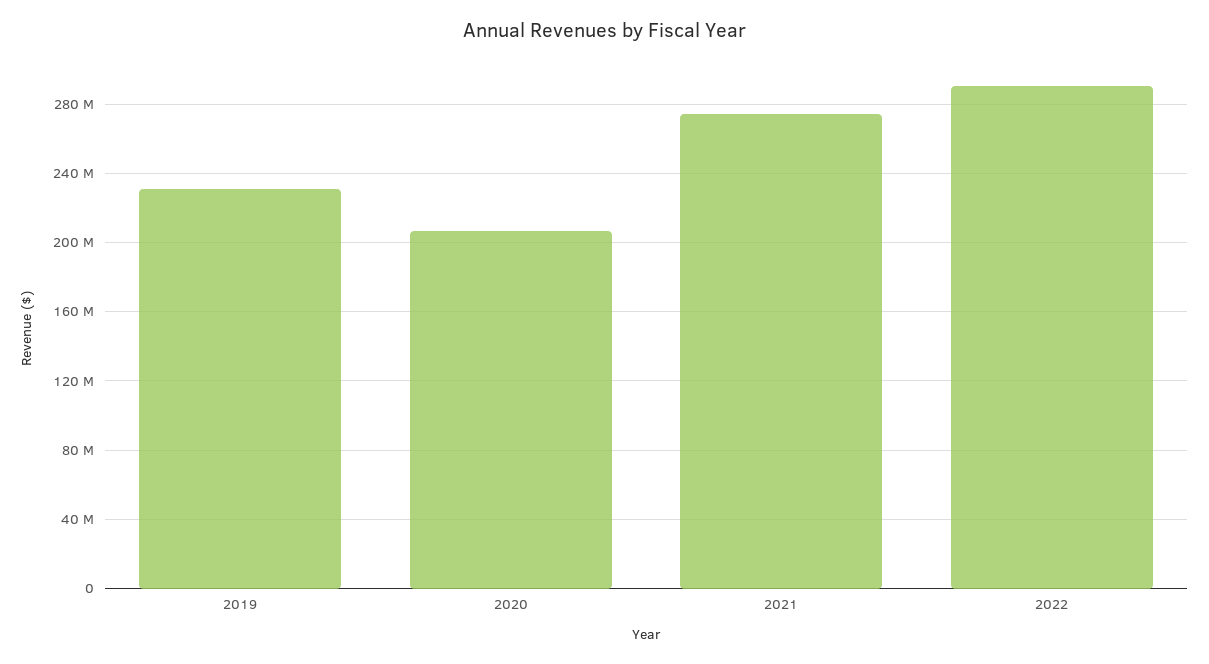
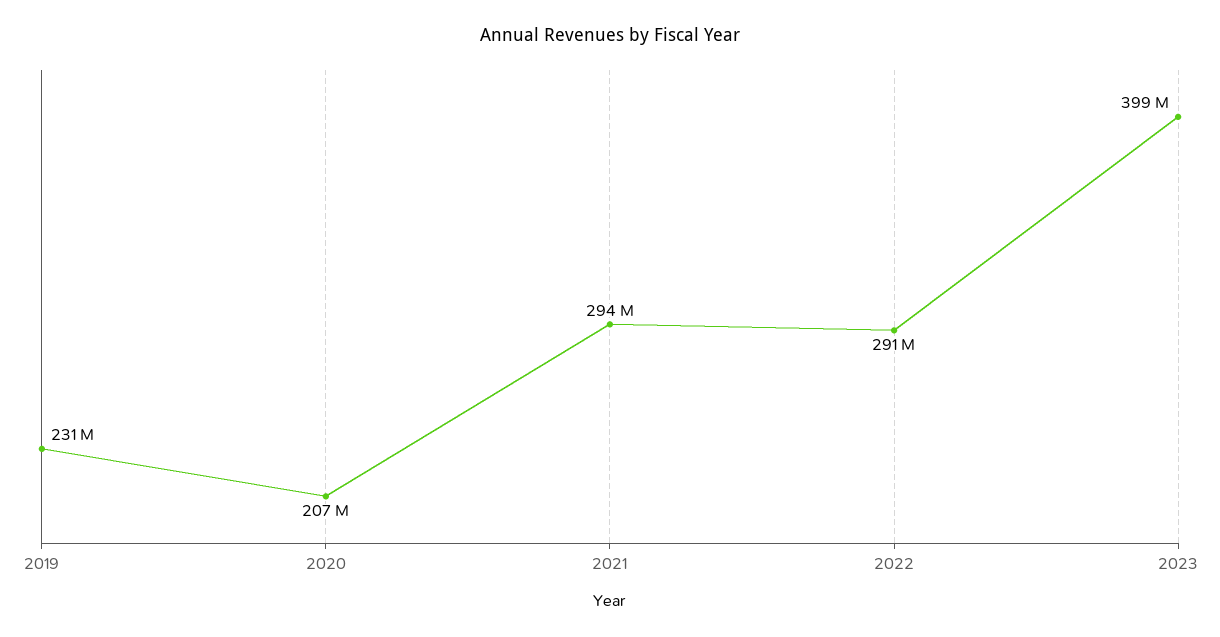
2021: 275000000 -> 294000000
2023: none -> 399000000

